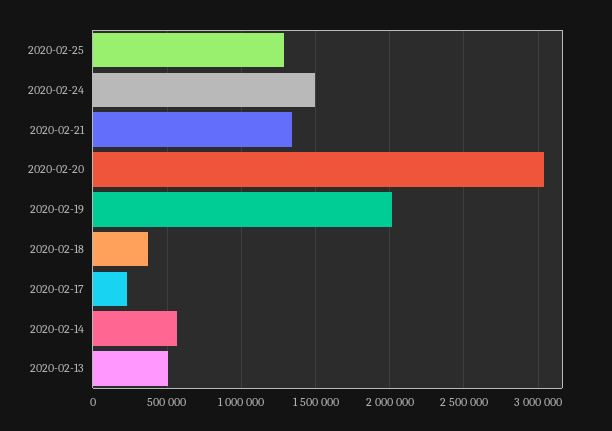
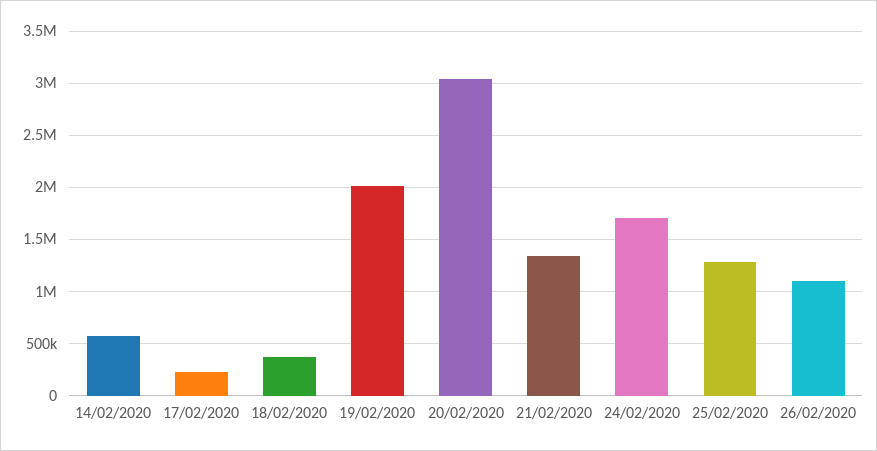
2020-02-24: 1500000 -> 1700000
2020-02-13: 500000 -> none
26/02/2020: none -> 1100000

